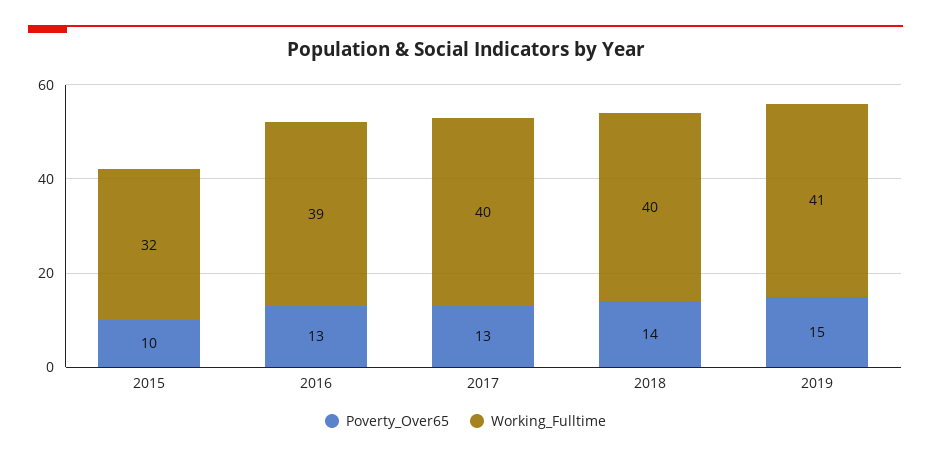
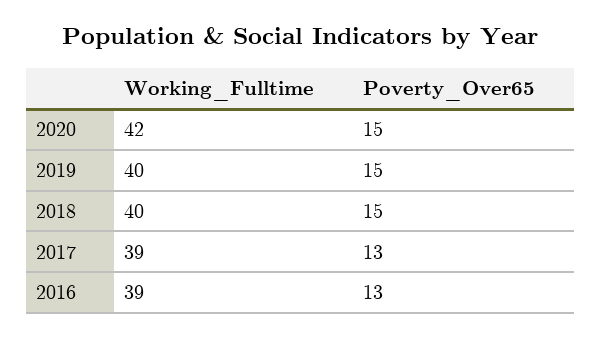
Poverty_Over65, 2015: 10 -> none
Working_Fulltime, 2015: 32 -> none
Working_Fulltime, 2017: 40 -> 39
Poverty_Over65, 2018: 14 -> 15
Working_Fulltime, 2019: 41 -> 40
Working_Fulltime, 2020: none -> 42
Poverty_Over65, 2020: none -> 15

